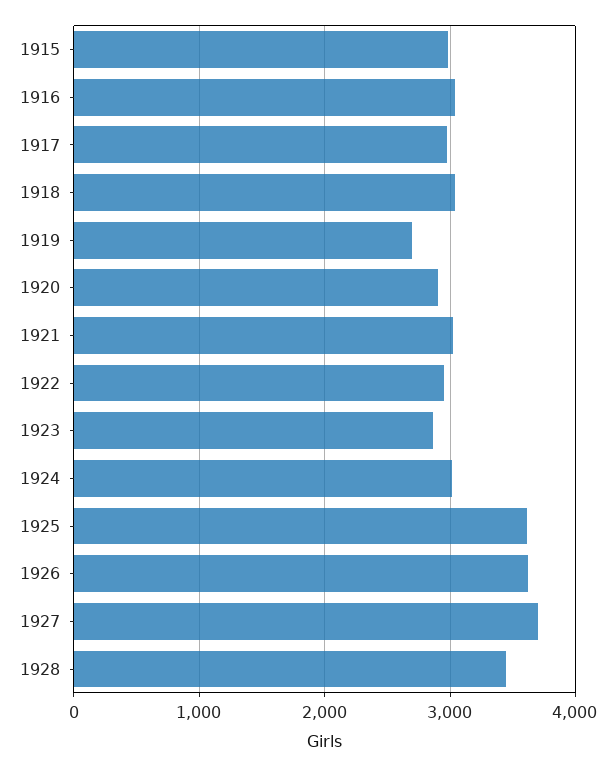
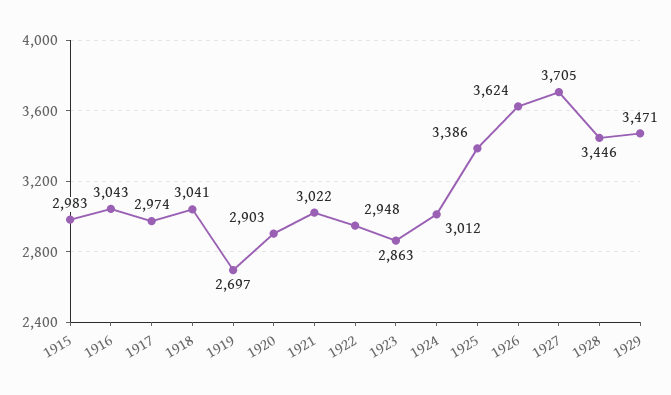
1925: 3600 -> 3386
1929: none -> 3471

